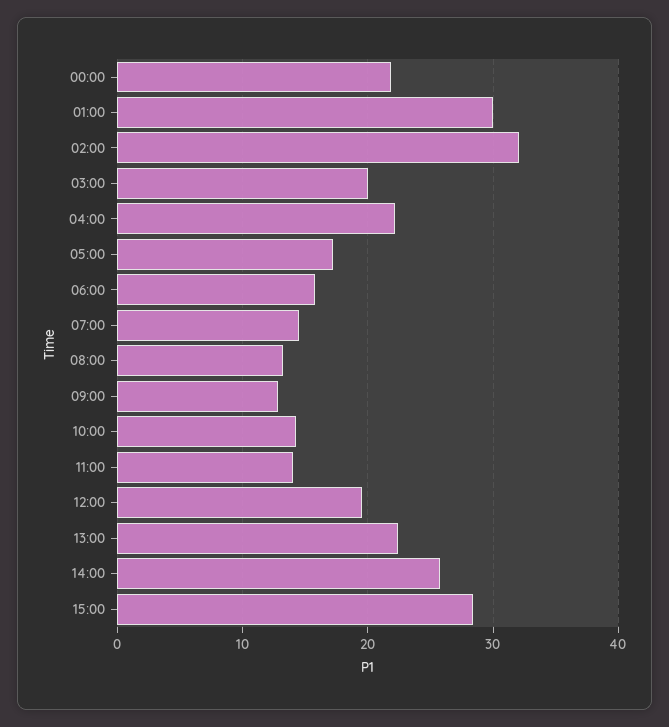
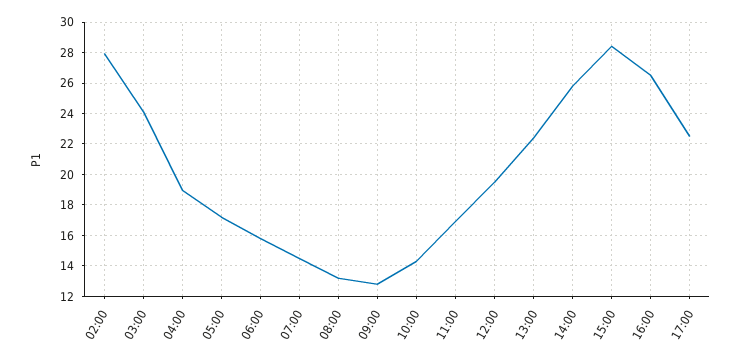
00:00: 22 -> none
01:00: 30 -> none
02:00: 32 -> 28
03:00: 20 -> 24
04:00: 22 -> 19
11:00: 14 -> 17
16:00: none -> 26.5
17:00: none -> 22.5

